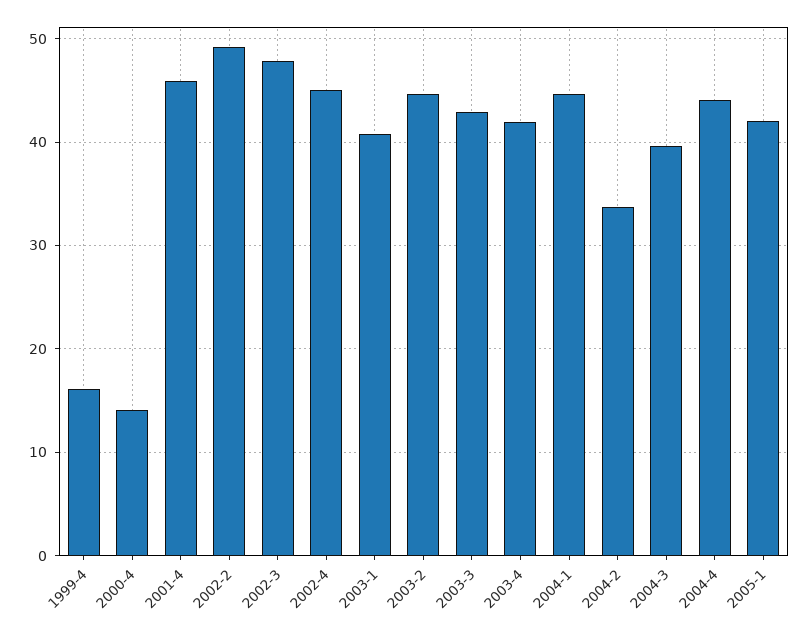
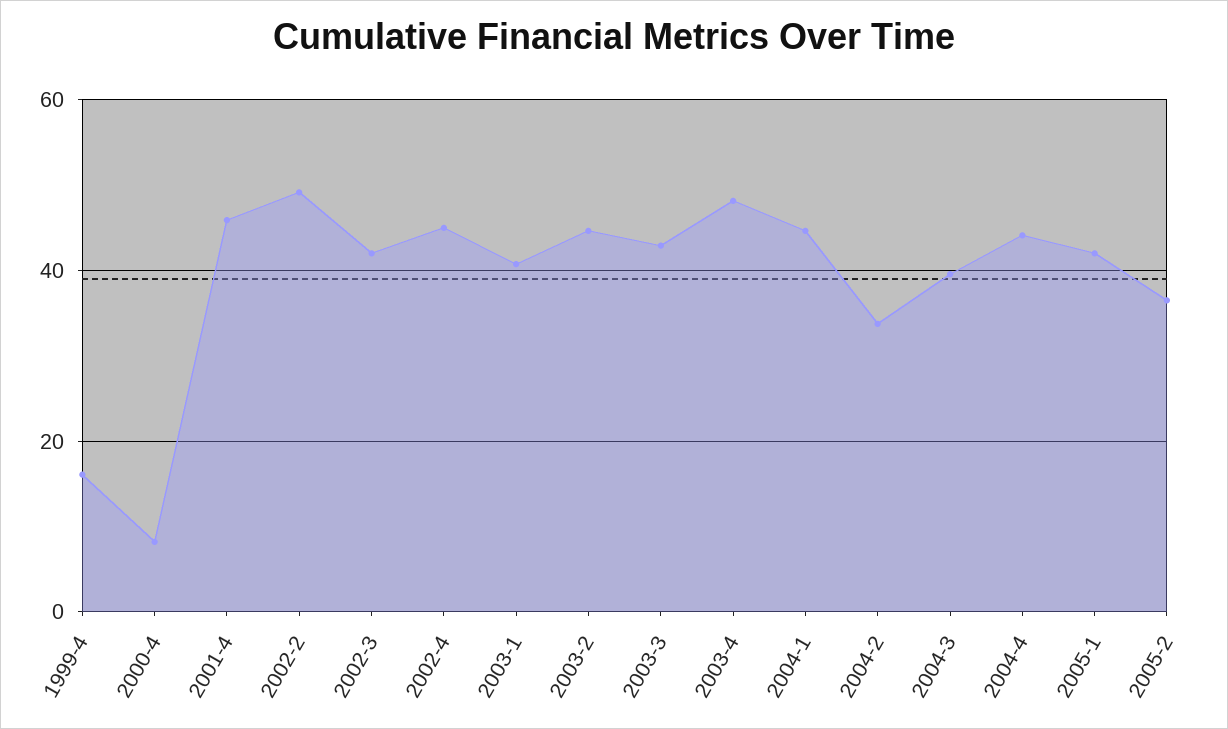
2000-4: 14 -> 8
2002-3: 48 -> 42
2003-4: 42 -> 48
2005-2: none -> 36

